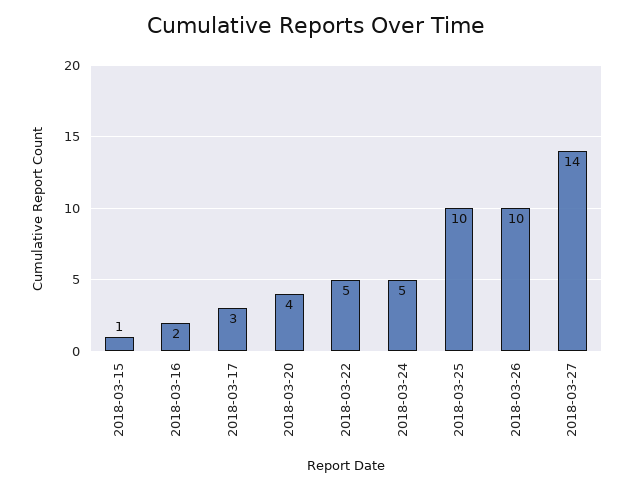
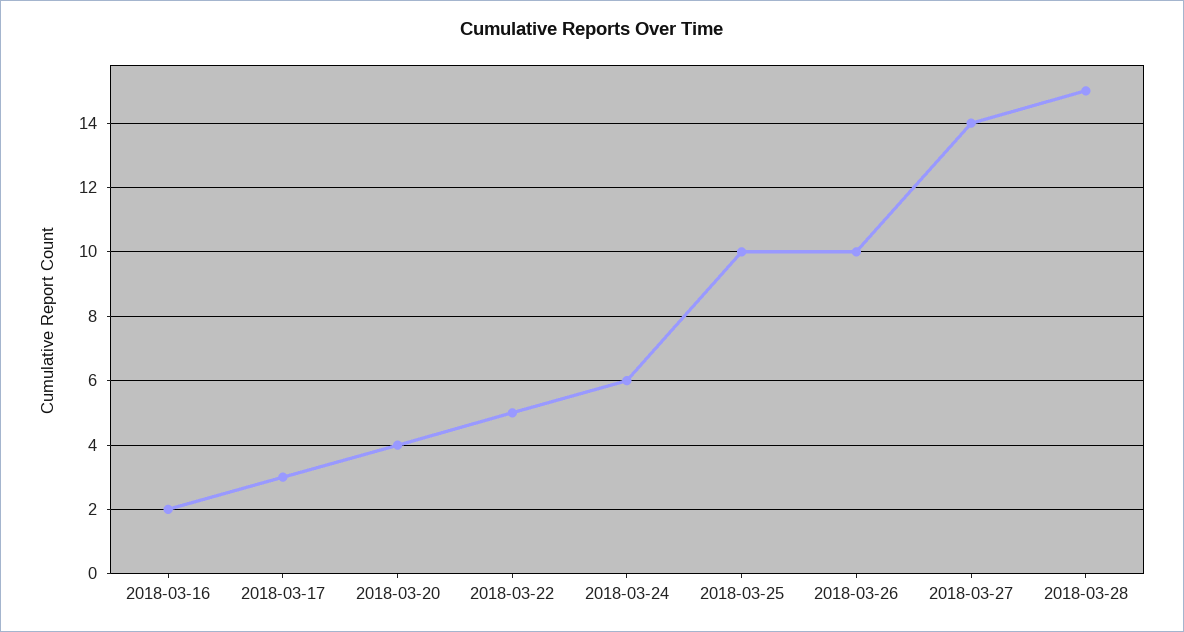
2018-03-15: 1 -> none
2018-03-24: 5 -> 6
2018-03-28: none -> 15

